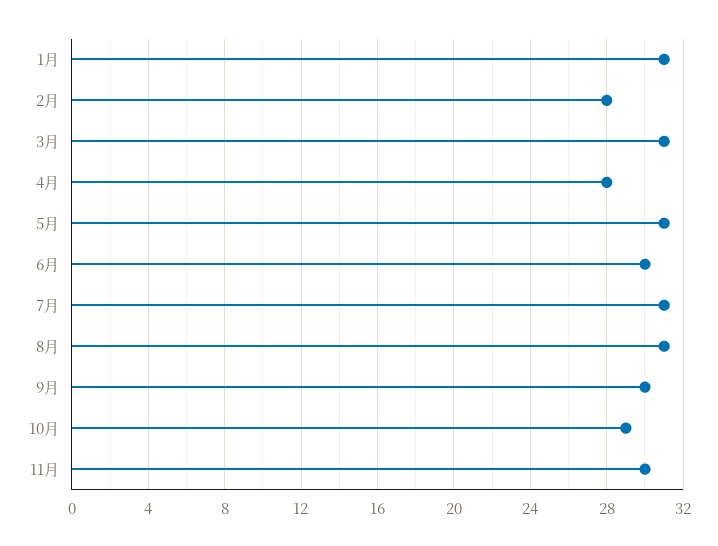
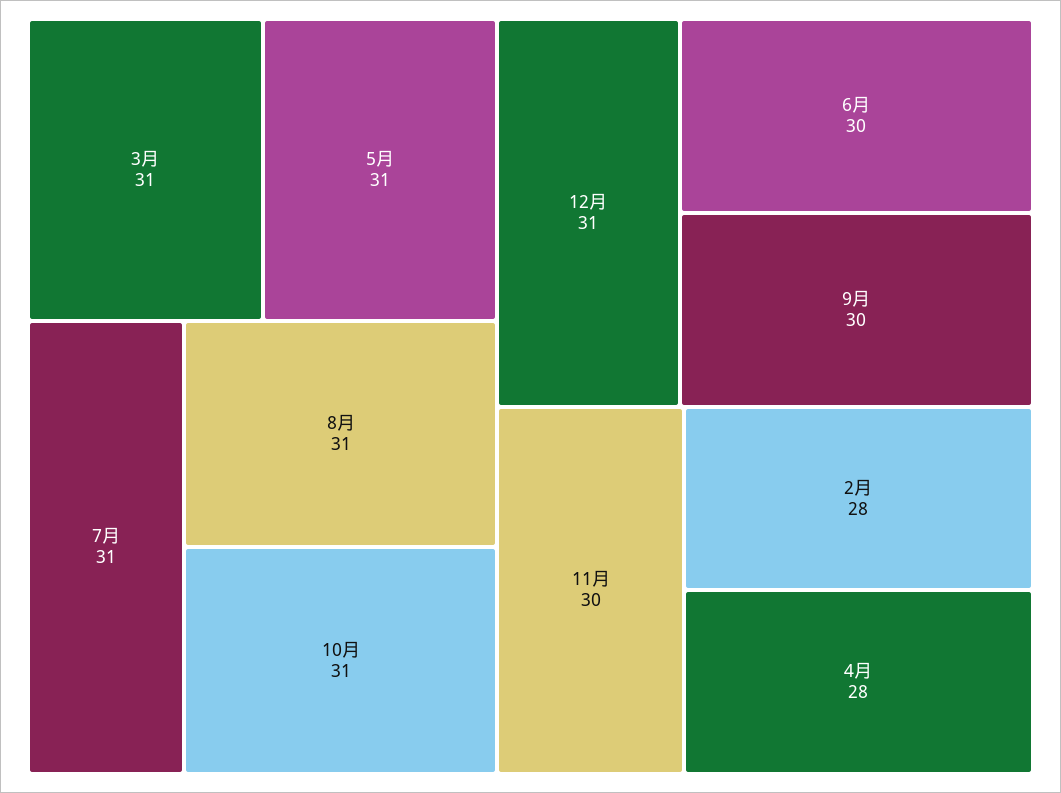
1月: 31 -> none
10月: 29 -> 31
12月: none -> 31

